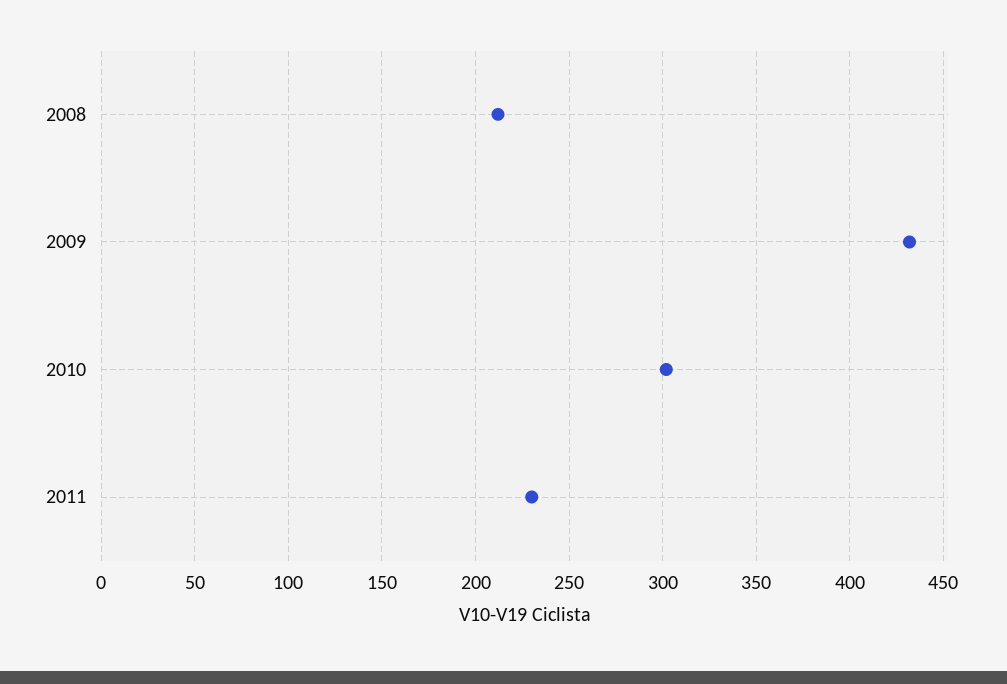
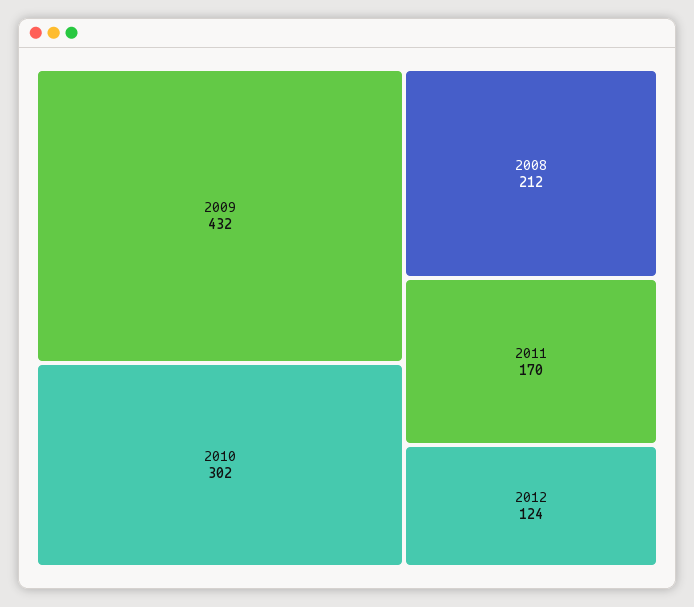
2011: 230 -> 170
2012: none -> 124

